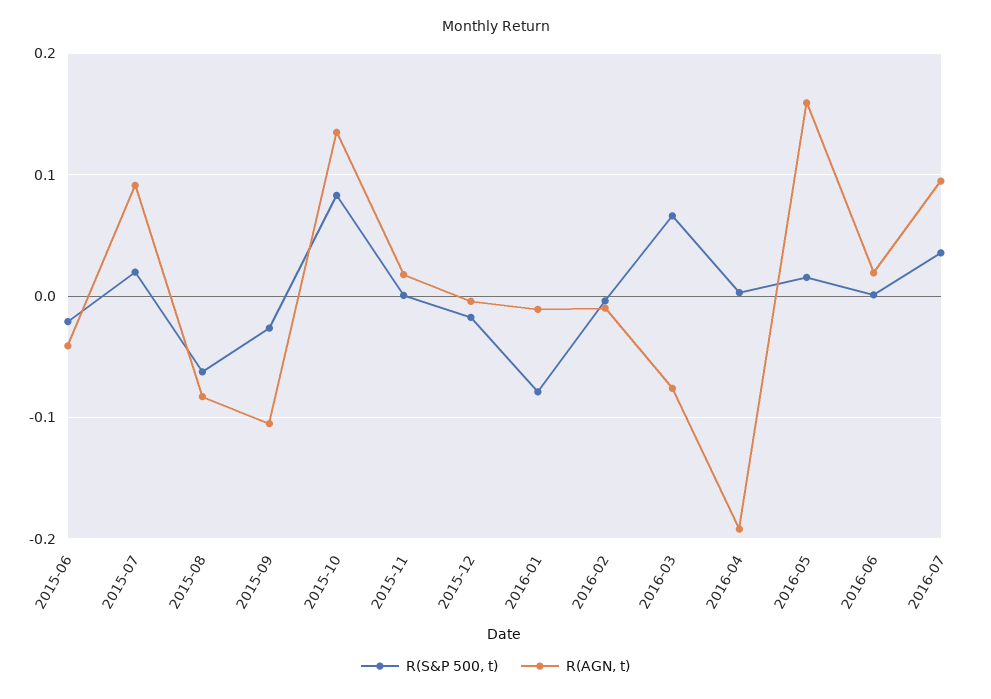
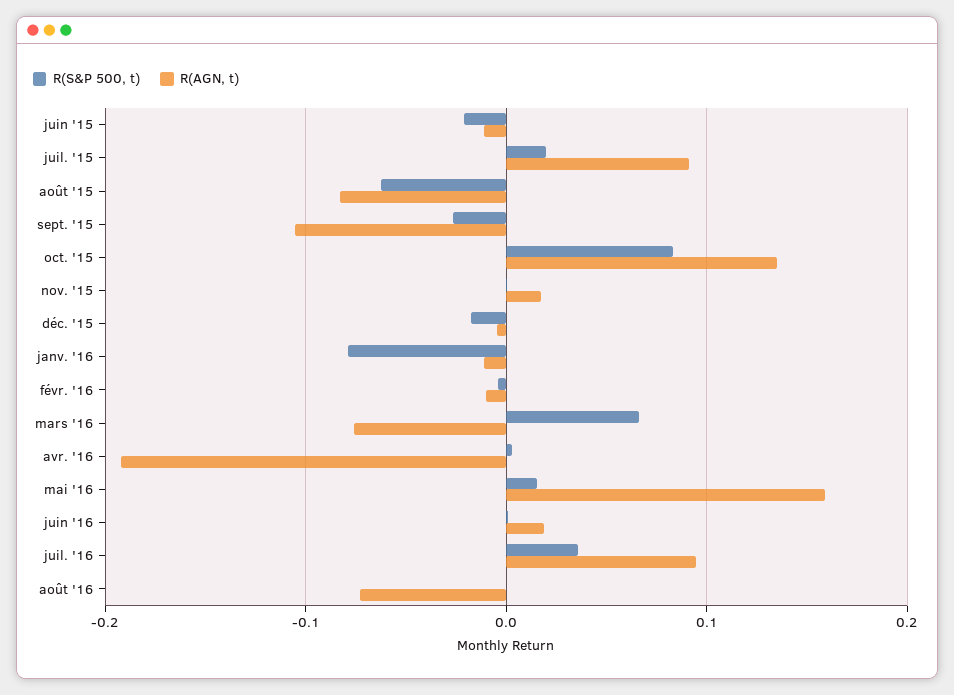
R(AGN, t), 2015-06: -0.04 -> -0.01
R(S&P 500, t), août '16: none -> 0
R(AGN, t), août '16: none -> -0.07

